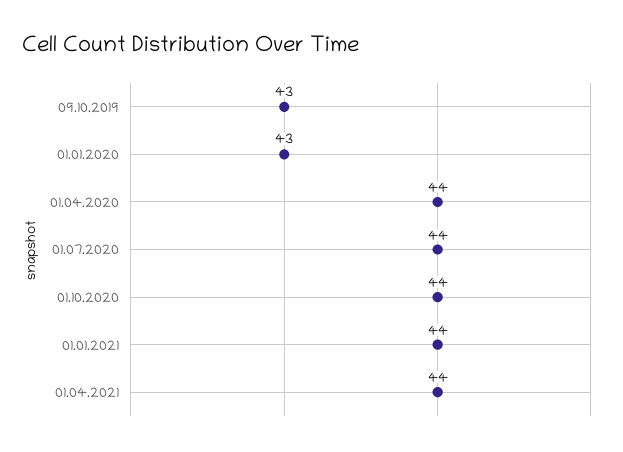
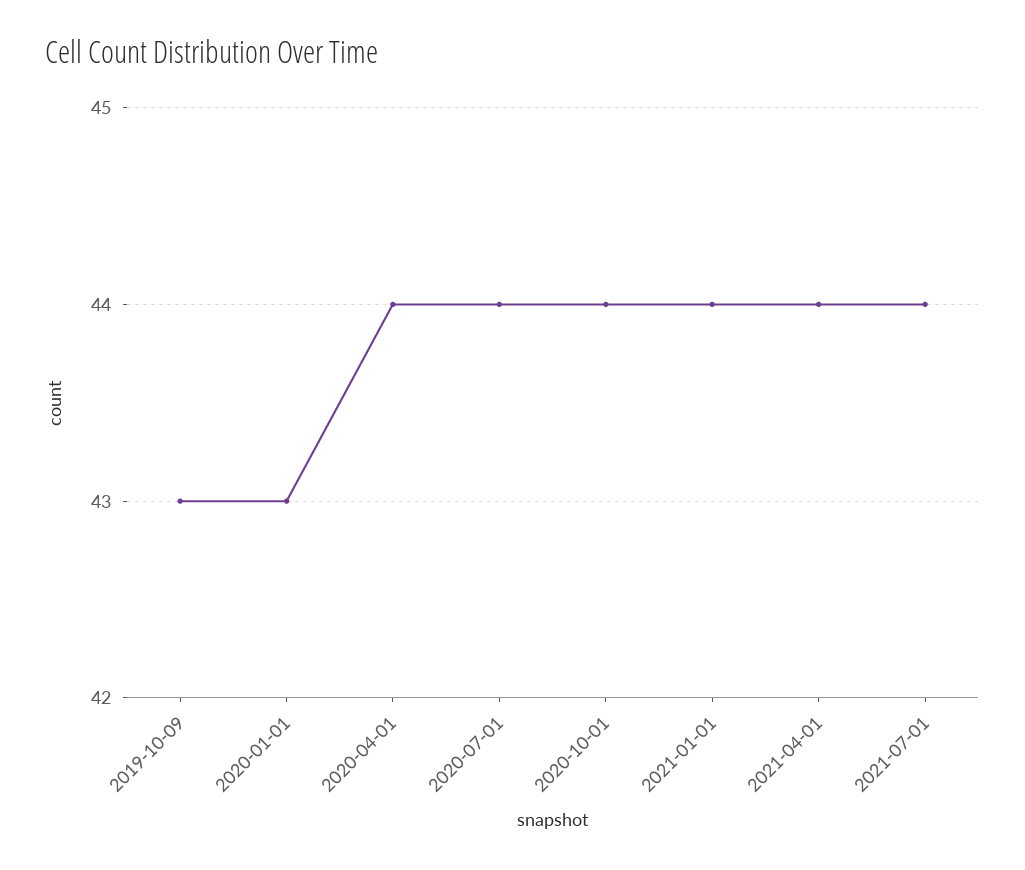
2021-07-01: none -> 44

